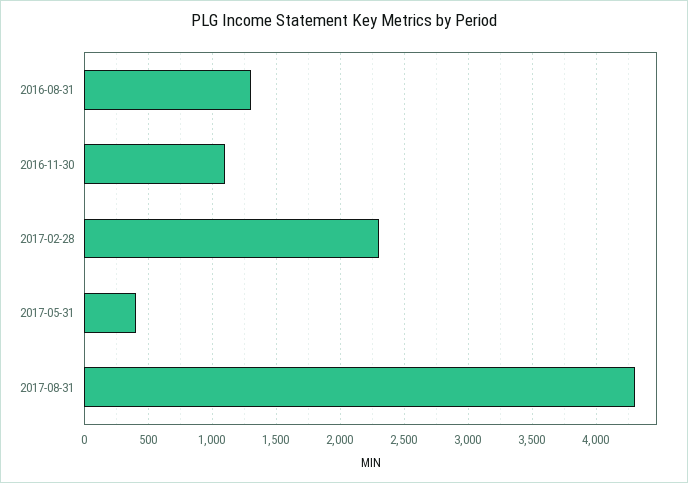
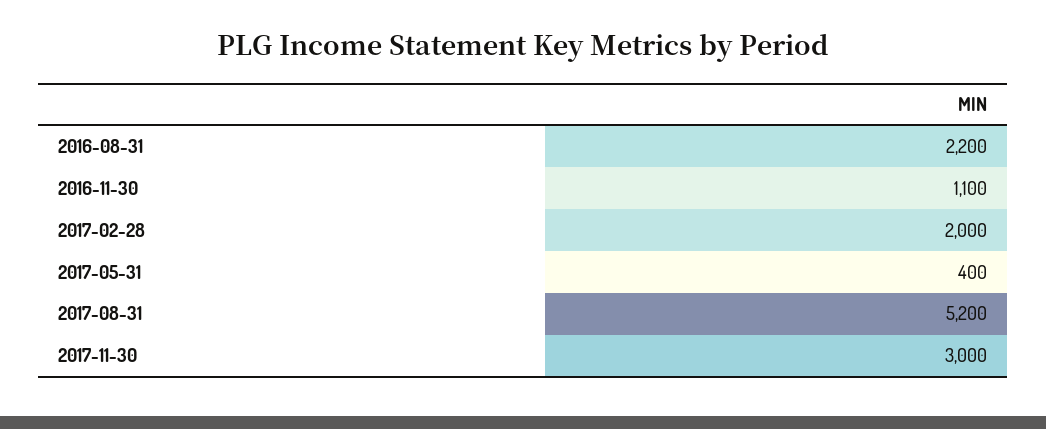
2016-08-31: 1300 -> 2200
2017-02-28: 2300 -> 2000
2017-08-31: 4300 -> 5200
2017-11-30: none -> 3000

